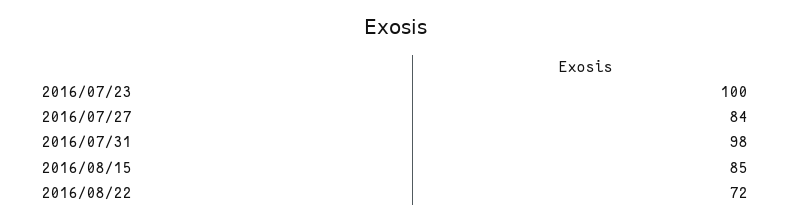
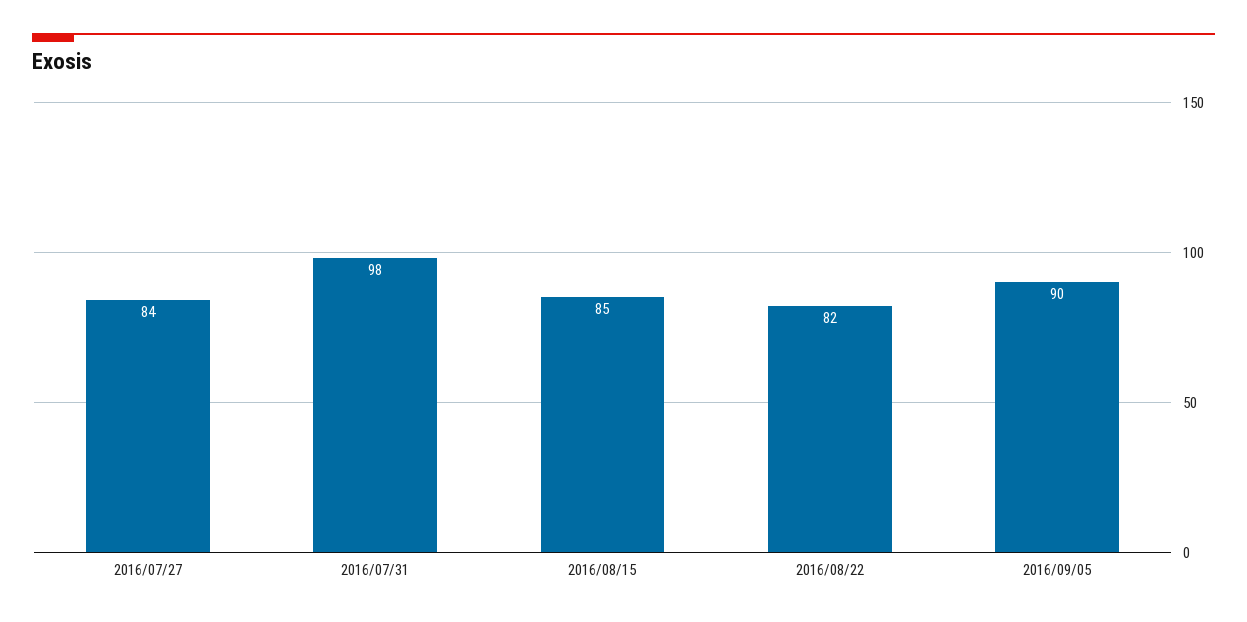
2016/07/23: 100 -> none
2016/08/22: 72 -> 82
2016/09/05: none -> 90

